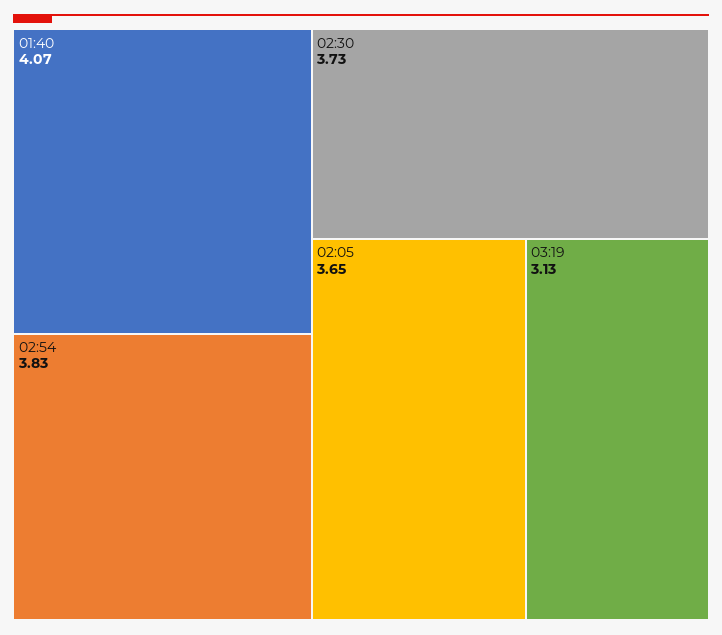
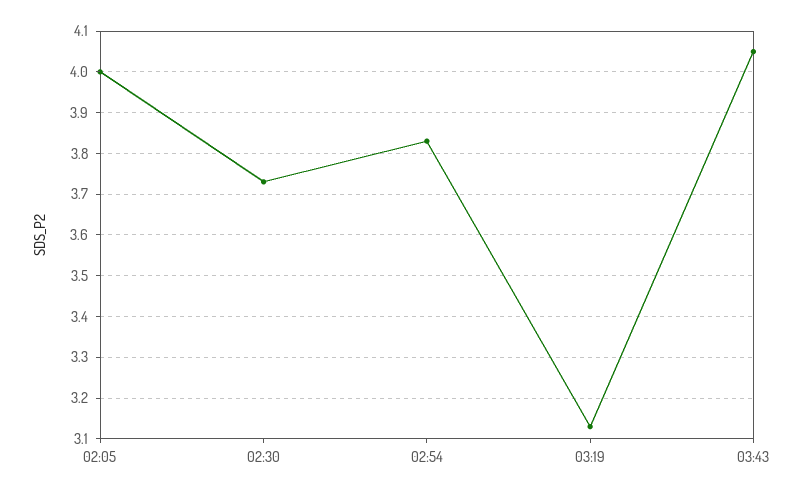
01:40: 4.07 -> none
02:05: 3.65 -> 4
03:43: none -> 4.05

